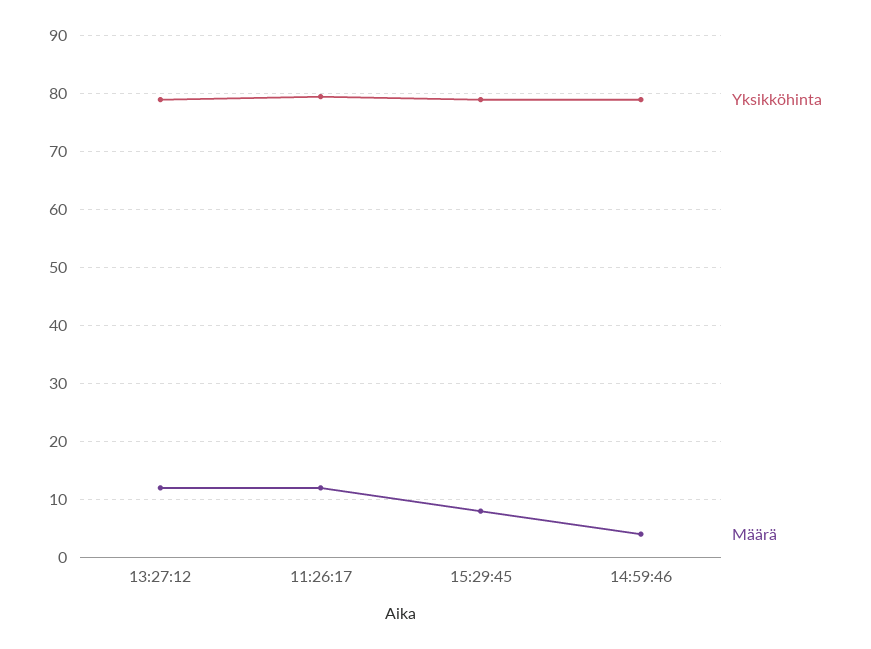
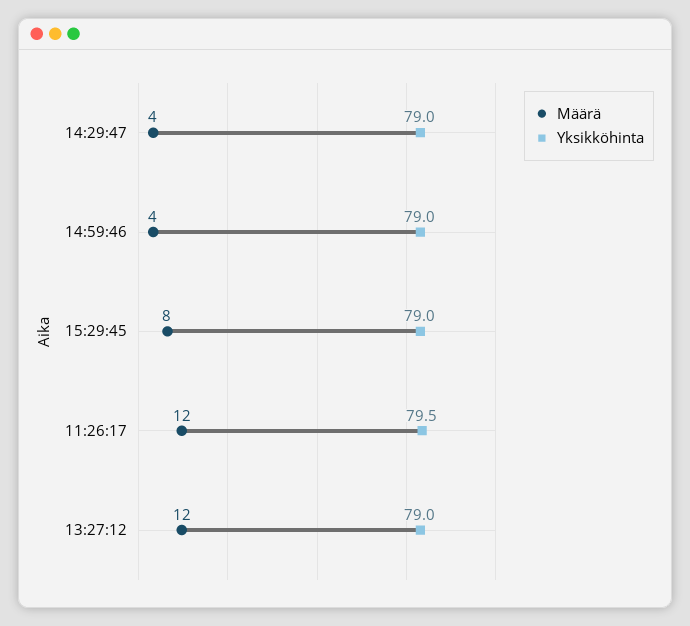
Määrä, 14:29:47: none -> 4
Yksikköhinta, 14:29:47: none -> 79

